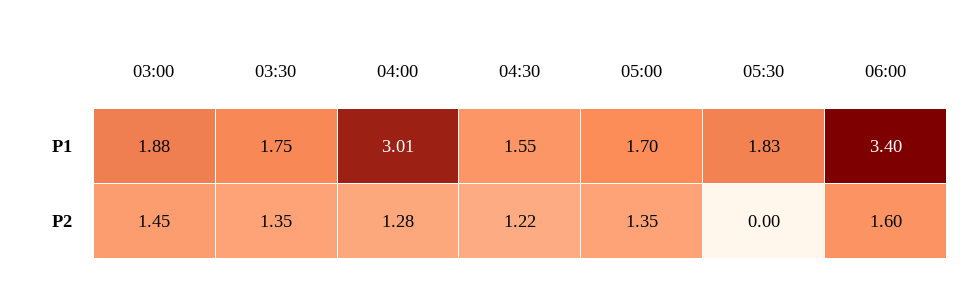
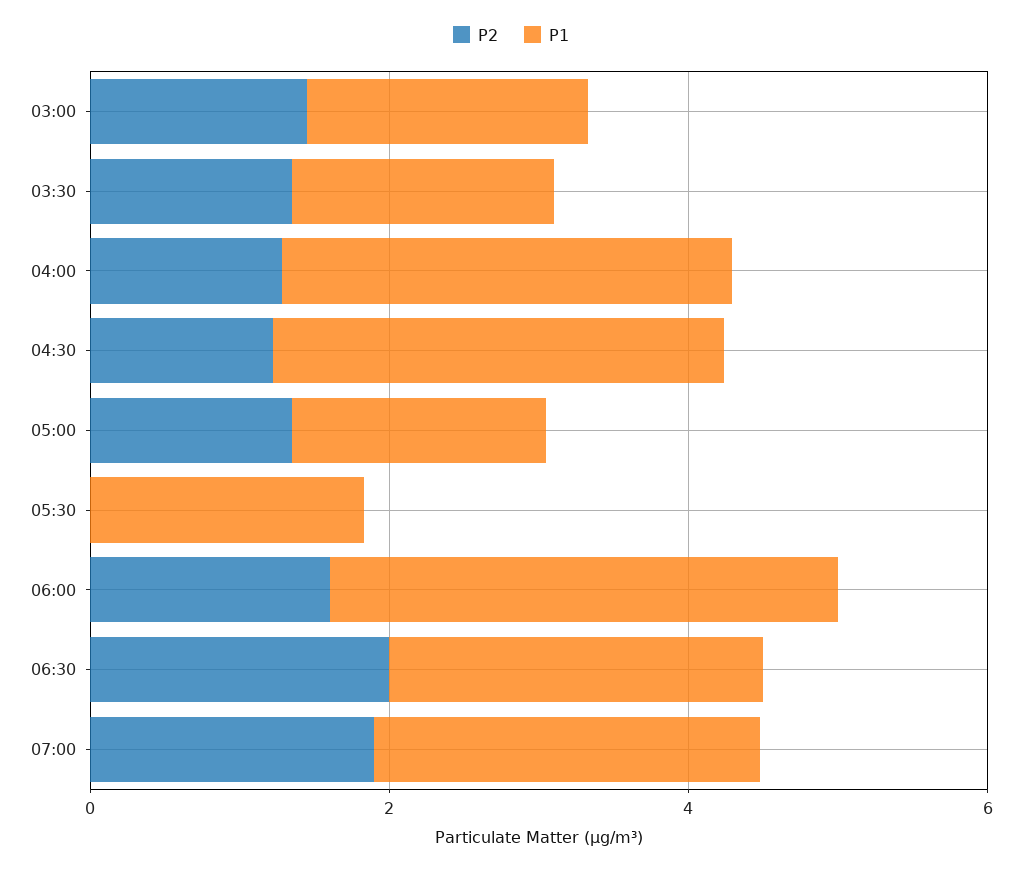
P1, 04:30: 1.55 -> 3
P2, 06:30: none -> 2
P1, 06:30: none -> 2.5
P2, 07:00: none -> 2
P1, 07:00: none -> 2.5

